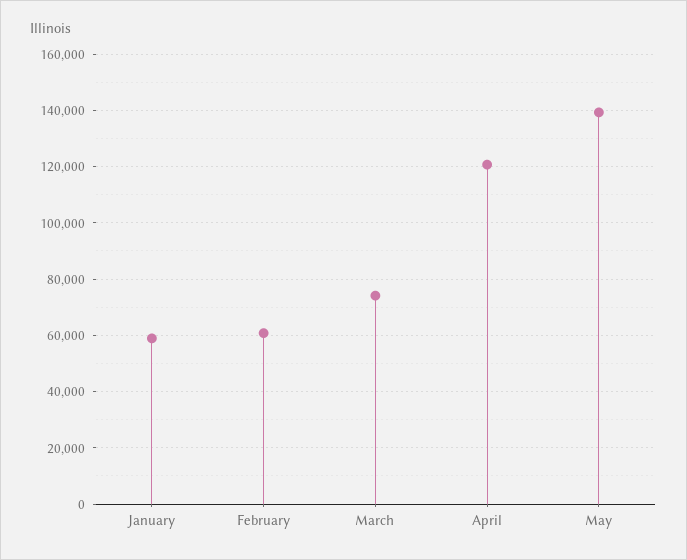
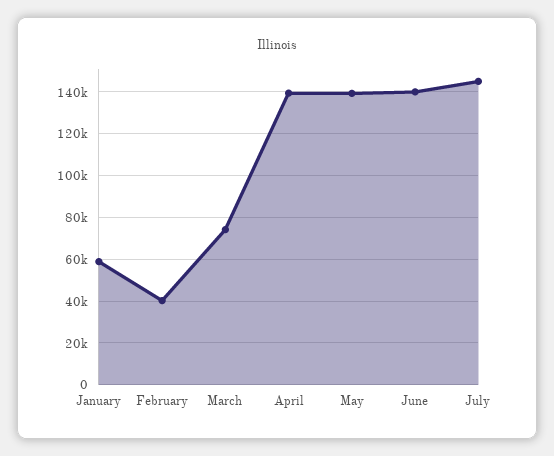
February: 60000 -> 40000
April: 120000 -> 140000
June: none -> 140000
July: none -> 145000

